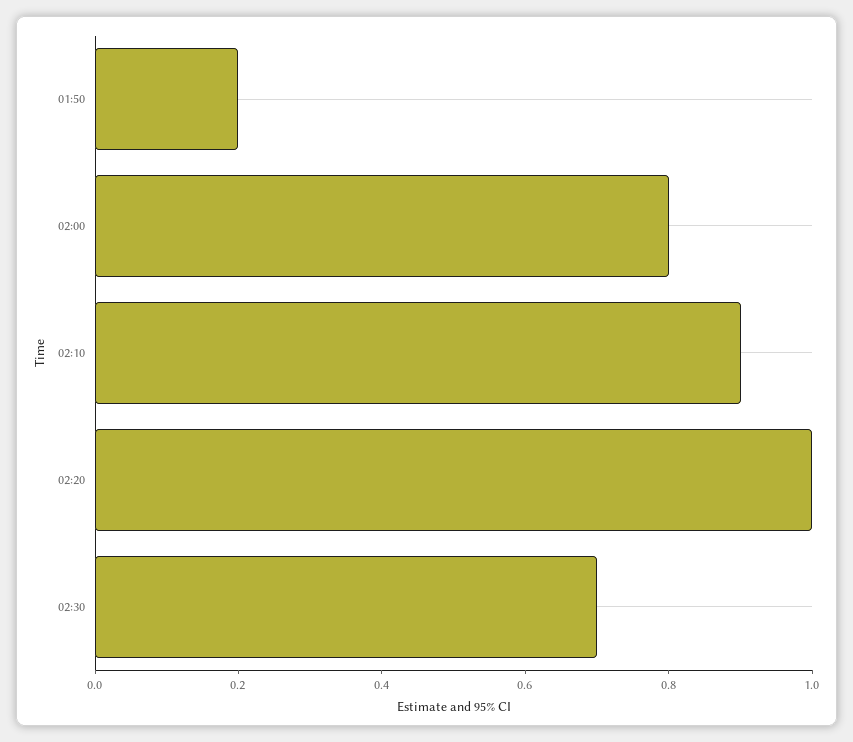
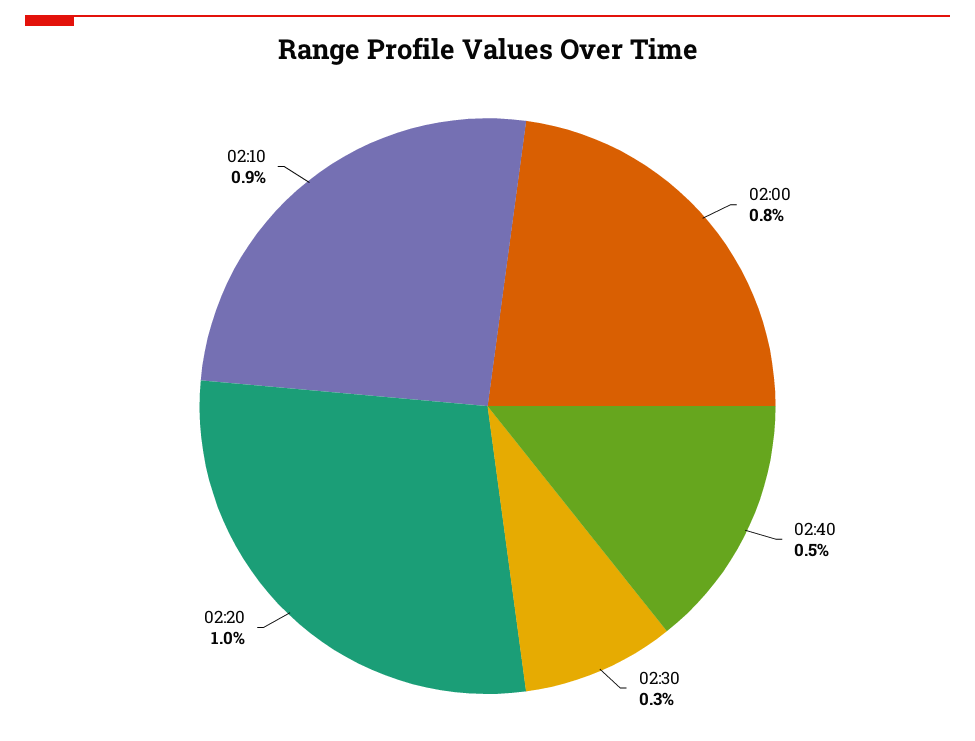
01:50: 0.2 -> none
02:30: 0.7 -> 0.3
02:40: none -> 0.5

